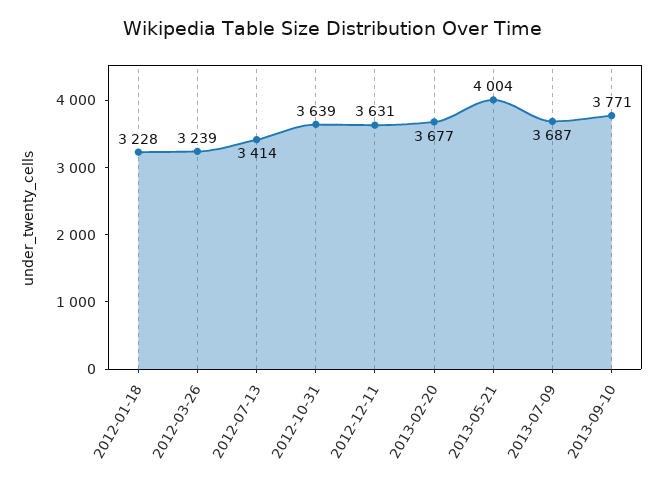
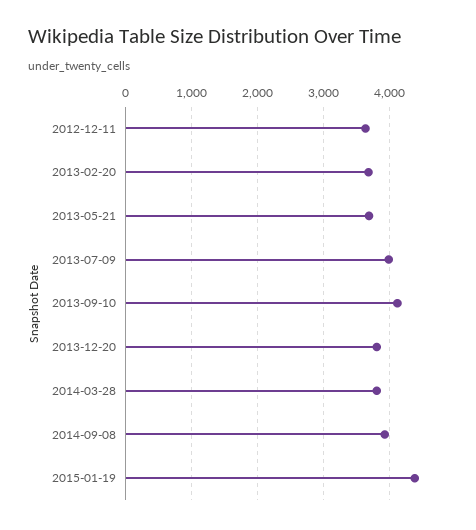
2012-01-18: 3228 -> none
2012-03-26: 3239 -> none
2012-07-13: 3414 -> none
2012-10-31: 3639 -> none
2013-05-21: 4004 -> 3700
2013-07-09: 3687 -> 4000
2013-09-10: 3771 -> 4100
2013-12-20: none -> 3800
2014-03-28: none -> 3800
2014-09-08: none -> 3900
2015-01-19: none -> 4400

